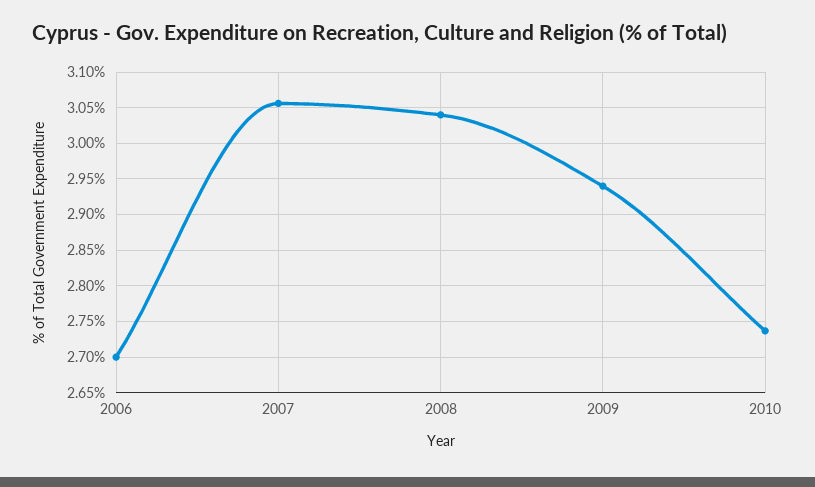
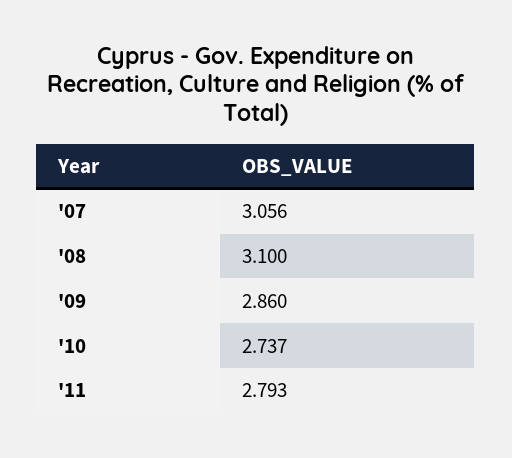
2006: 2.7 -> none
2008: 3.04 -> 3.1
2009: 2.94 -> 2.86
'11: none -> 2.793

